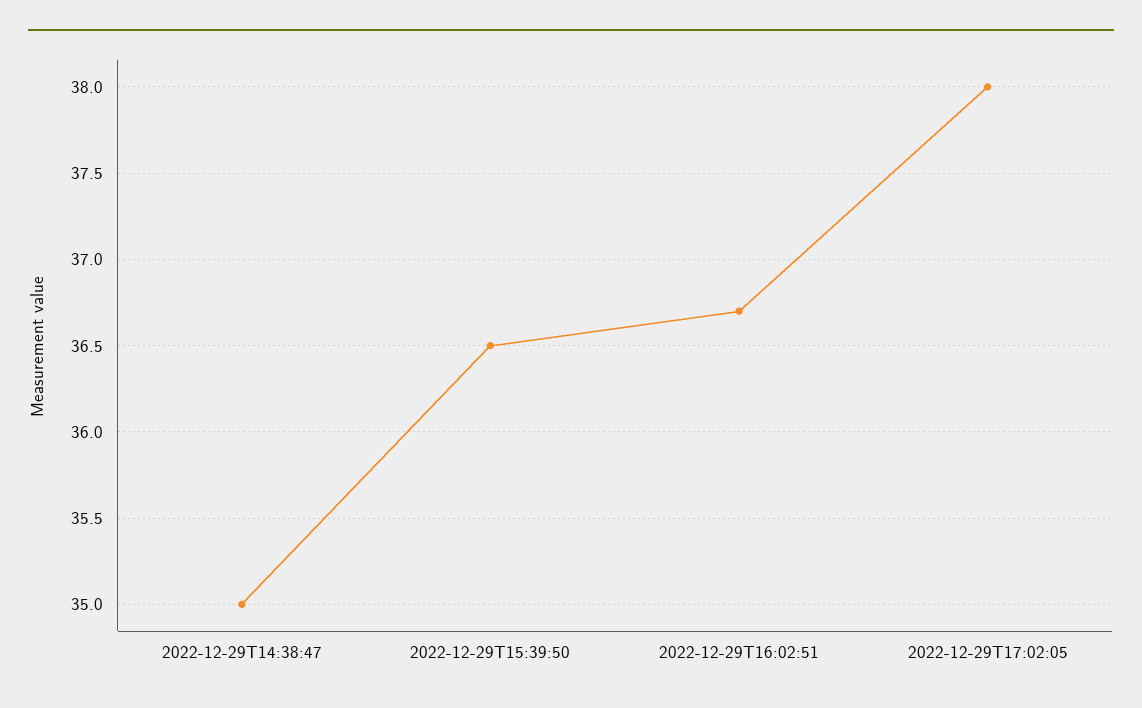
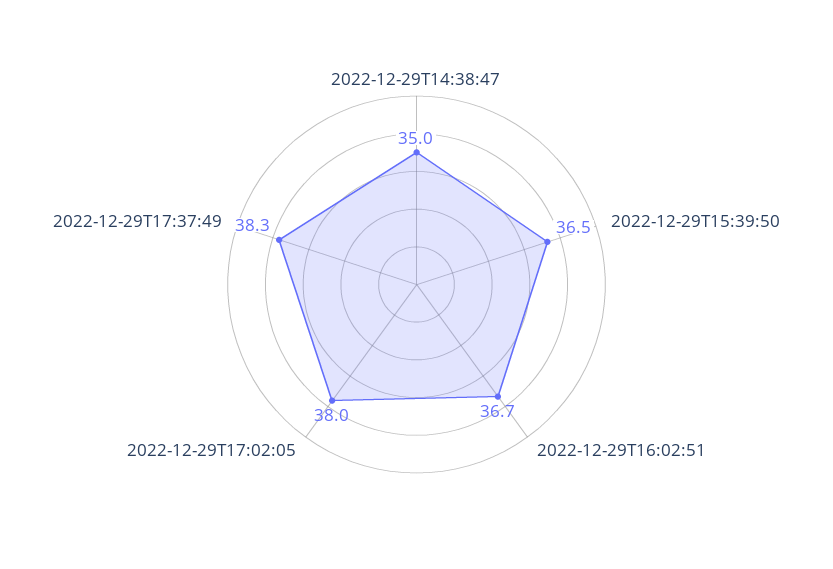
2022-12-29T17:37:49: none -> 38.3

